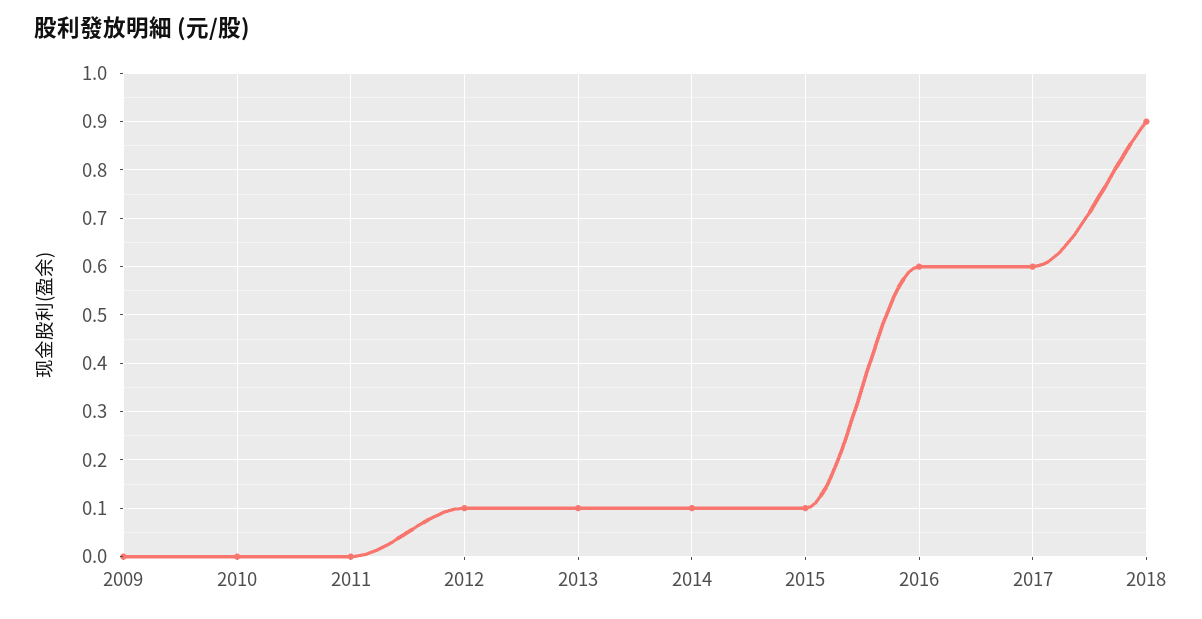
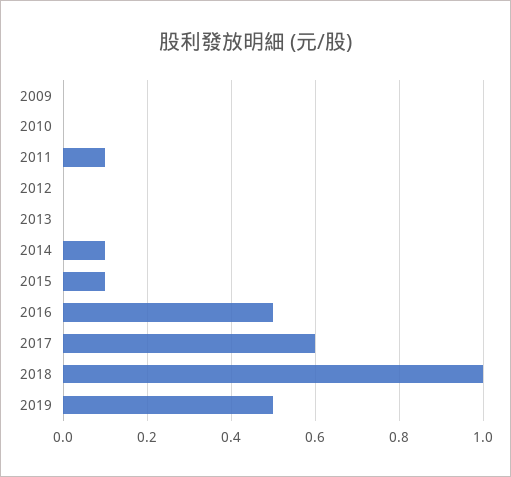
2011: 0 -> 0.1
2012: 0.1 -> 0
2013: 0.1 -> 0
2016: 0.6 -> 0.5
2018: 0.9 -> 1
2019: none -> 0.5

